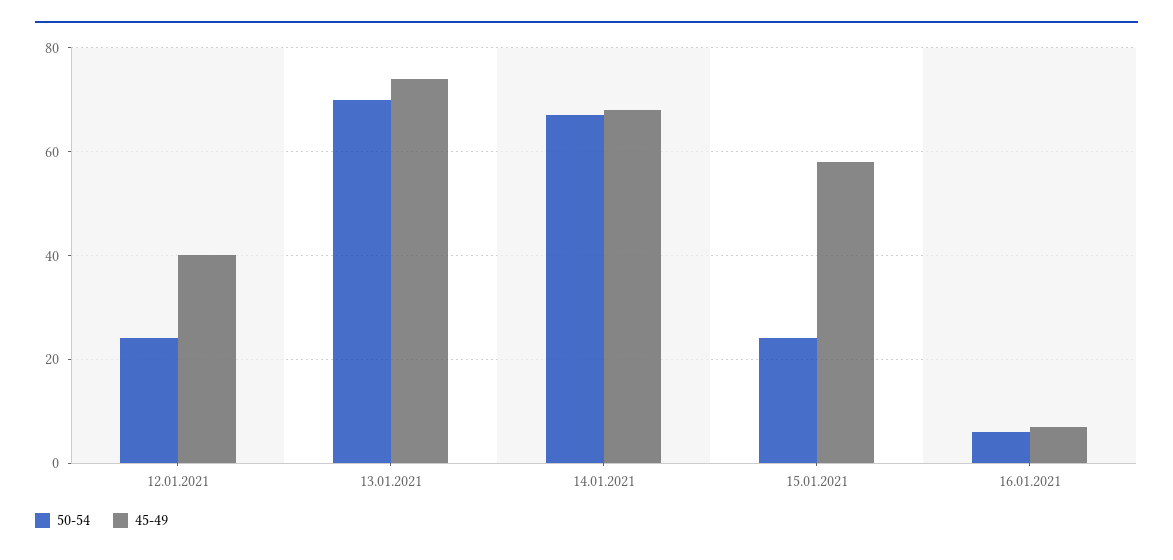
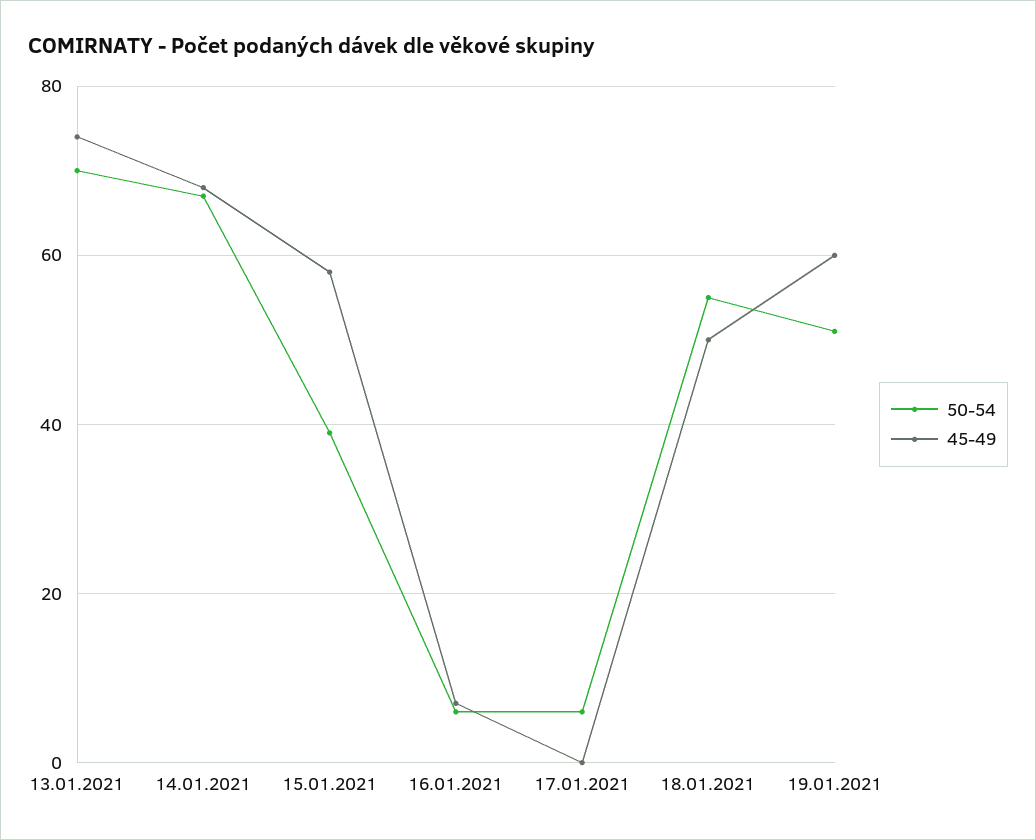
50-54, 12.01.2021: 25 -> none
45-49, 12.01.2021: 40 -> none
50-54, 15.01.2021: 25 -> 40
50-54, 17.01.2021: none -> 5
45-49, 17.01.2021: none -> 0
50-54, 18.01.2021: none -> 55
45-49, 18.01.2021: none -> 50
50-54, 19.01.2021: none -> 50
45-49, 19.01.2021: none -> 60

